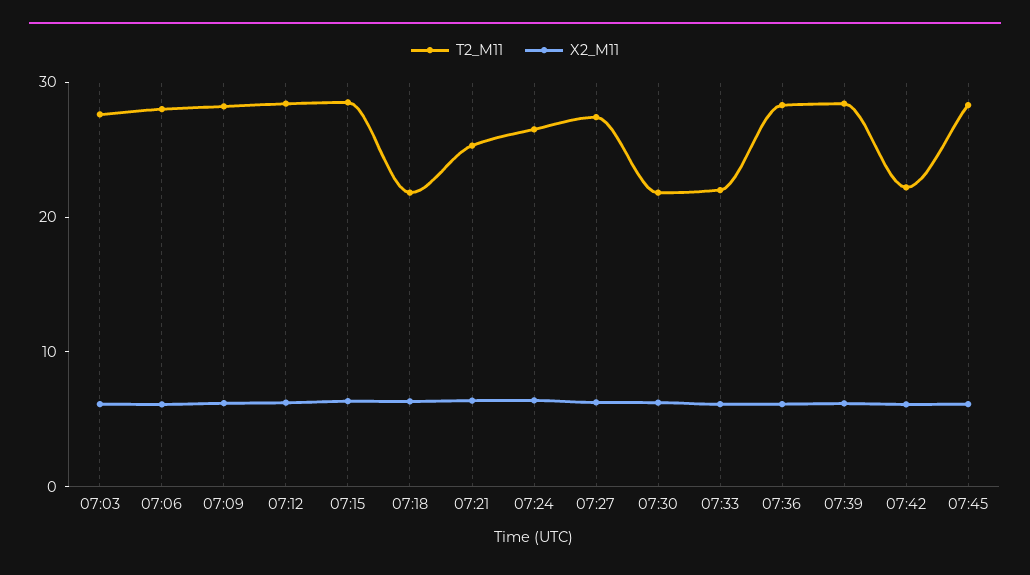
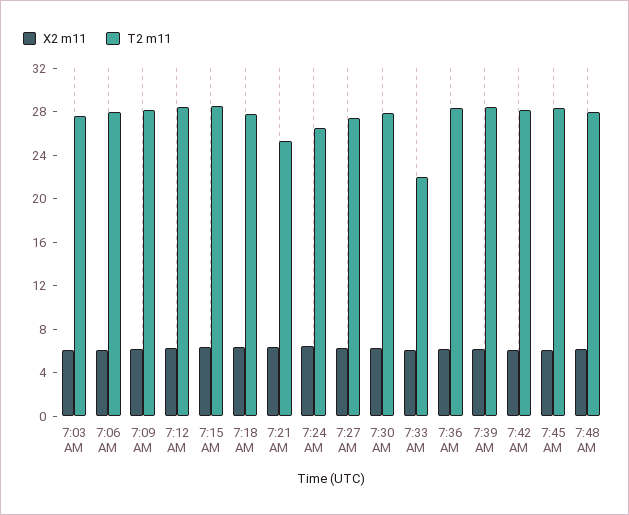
T2_M11, 07:18: 22 -> 28
T2_M11, 07:30: 22 -> 28
T2_M11, 07:42: 22 -> 28
X2_M11, 7:48 AM: none -> 6
T2_M11, 7:48 AM: none -> 28

